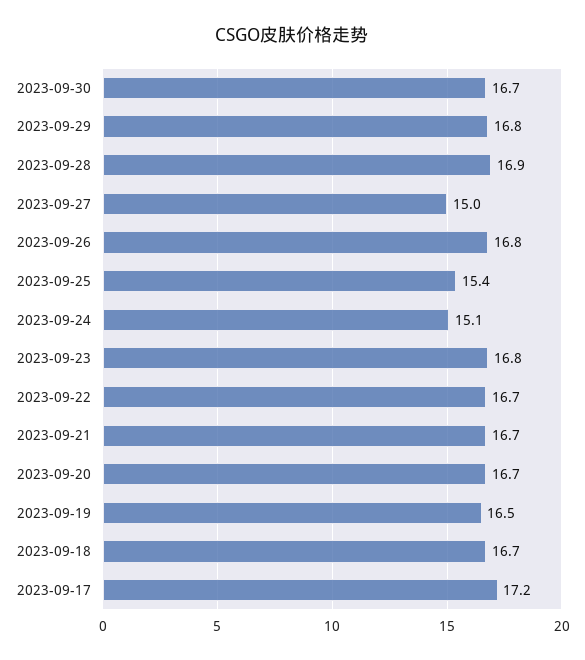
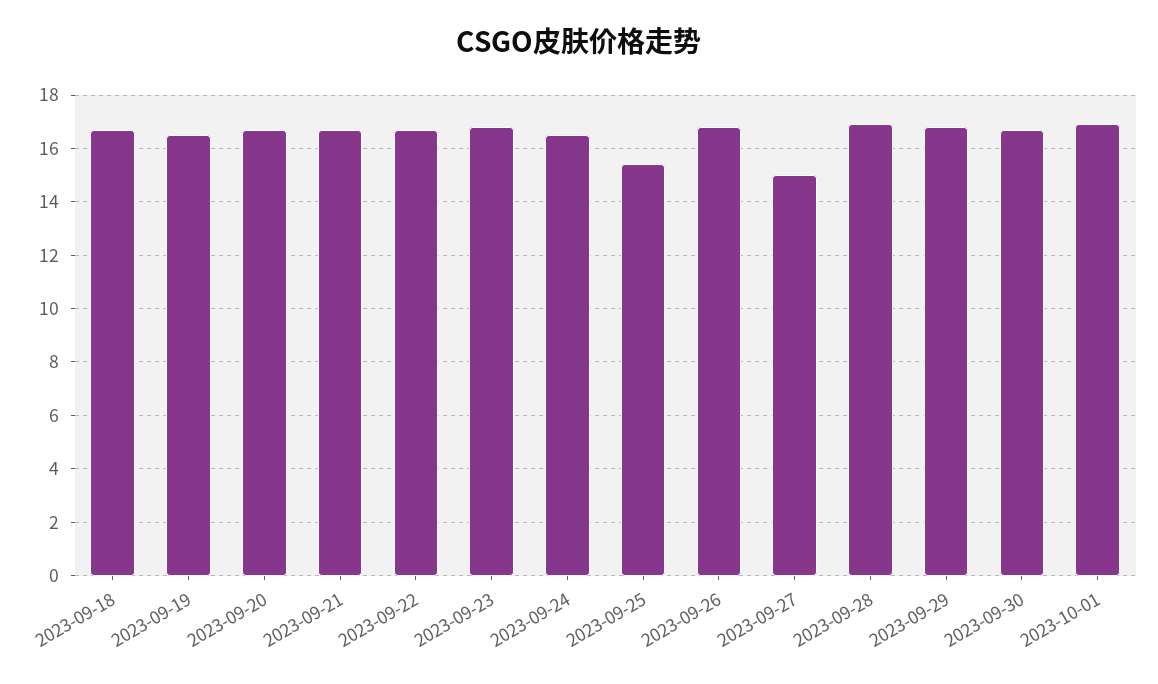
2023-09-24: 15.1 -> 16.5
2023-09-17: 17.2 -> none
2023-10-01: none -> 17

